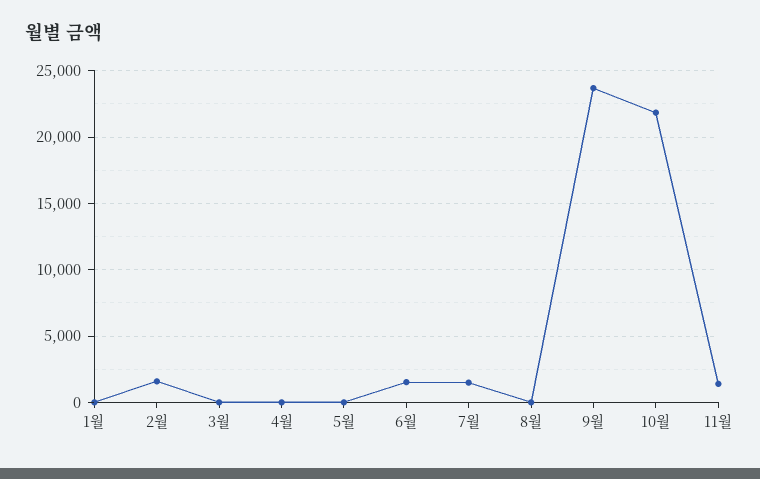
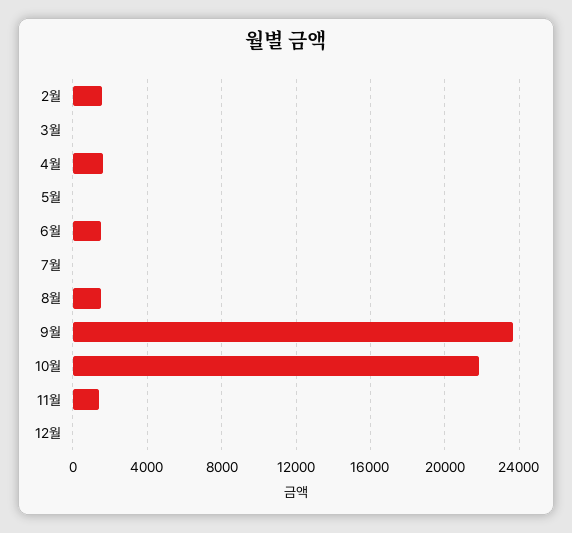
1월: 0 -> none
4월: 0 -> 1500
7월: 1500 -> 0
8월: 0 -> 1500
12월: none -> 0

